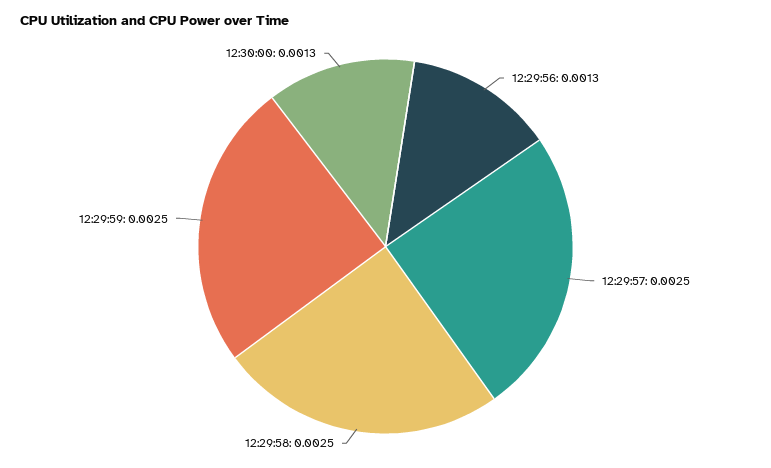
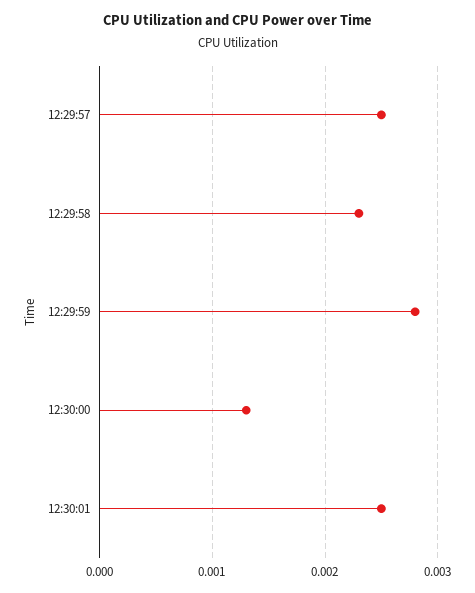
12:29:56: 0.0013 -> none
12:29:58: 0.0025 -> 0.0023
12:29:59: 0.0025 -> 0.0028
12:30:01: none -> 0.0025

